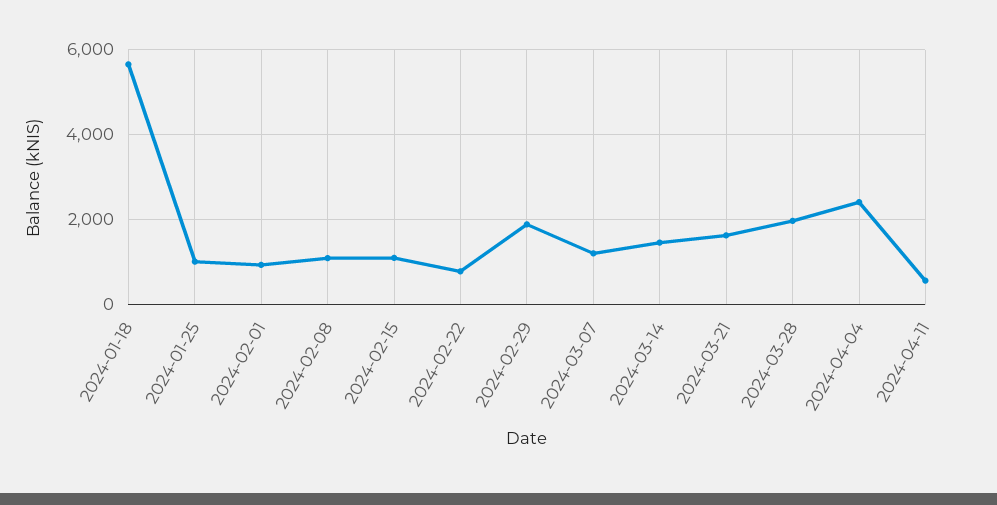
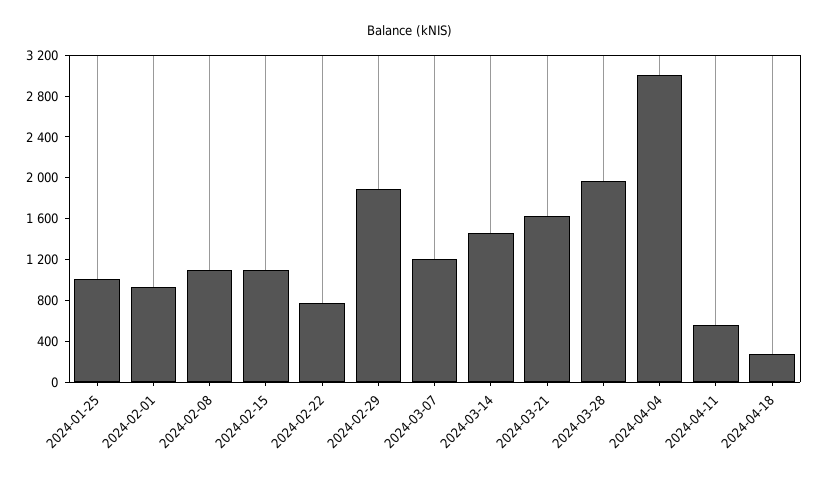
2024-01-18: 5600 -> none
2024-04-04: 2400 -> 3000
2024-04-18: none -> 300

